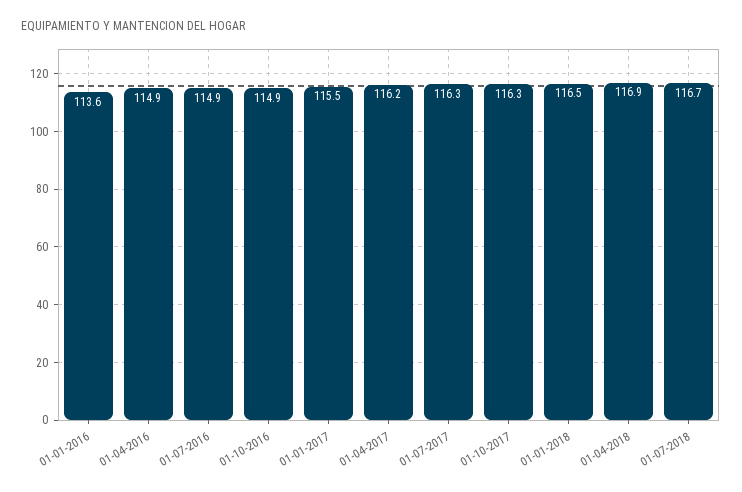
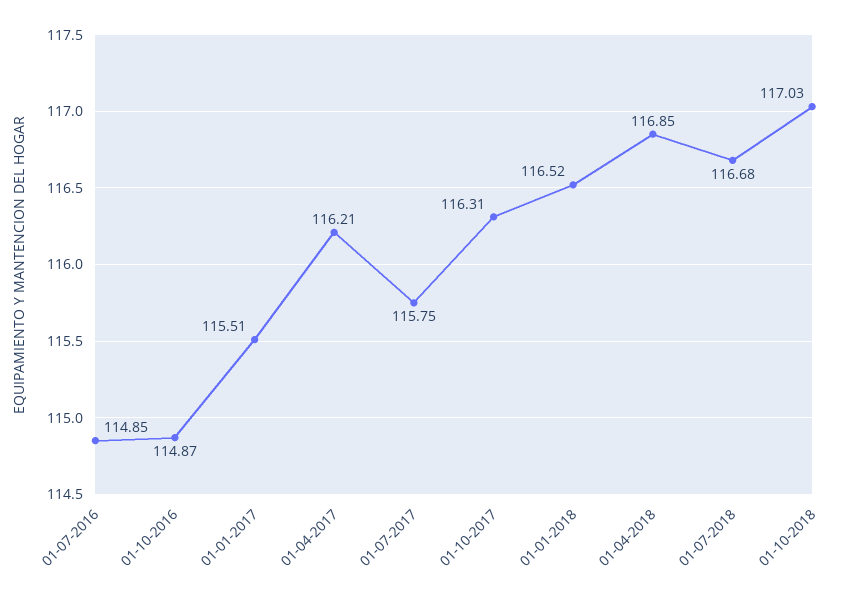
01-01-2016: 113.6 -> none
01-04-2016: 114.9 -> none
01-07-2017: 116.3 -> 115.75
01-10-2018: none -> 117.03

